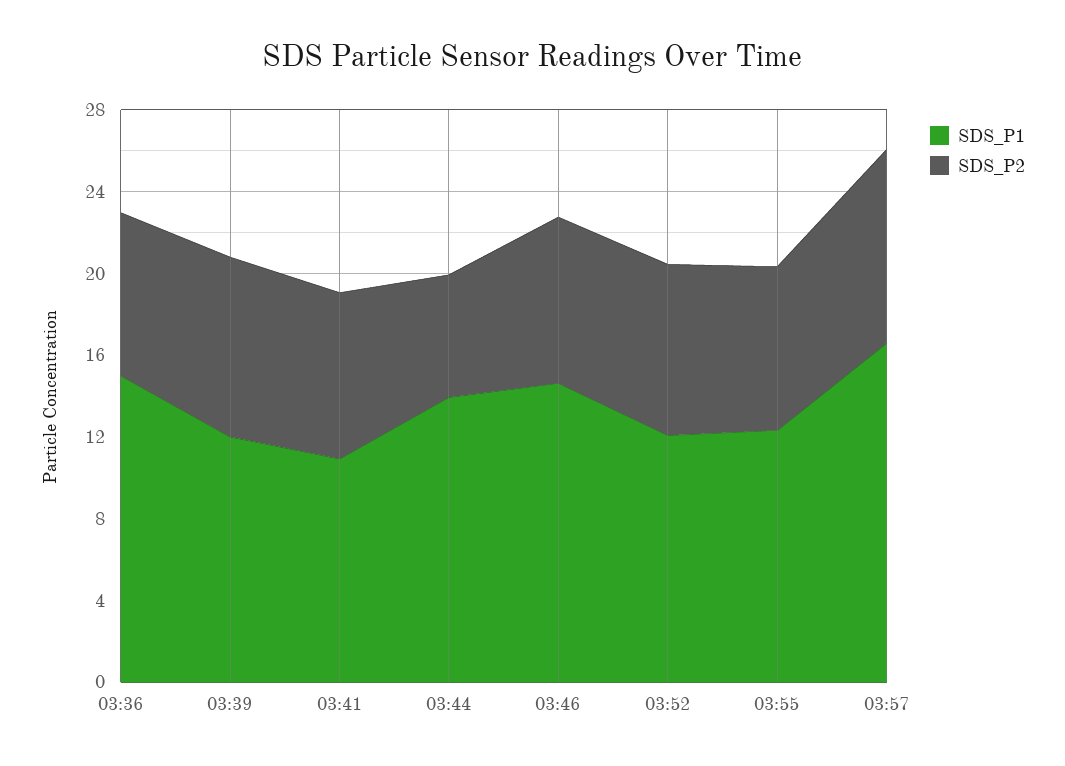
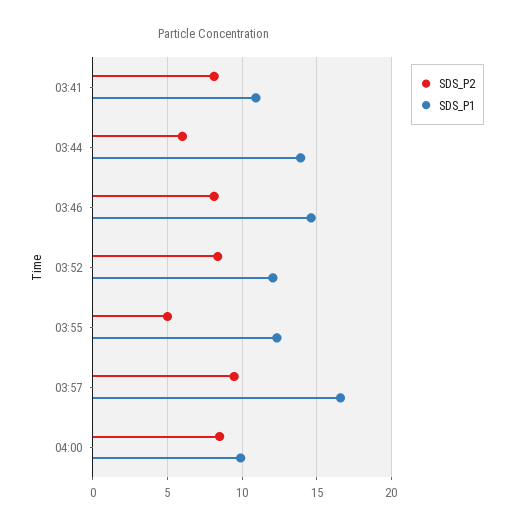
SDS_P1, 03:36: 15 -> none
SDS_P2, 03:36: 8 -> none
SDS_P1, 03:39: 12 -> none
SDS_P2, 03:39: 9 -> none
SDS_P2, 03:55: 8 -> 5
SDS_P2, 04:00: none -> 8.5
SDS_P1, 04:00: none -> 10

